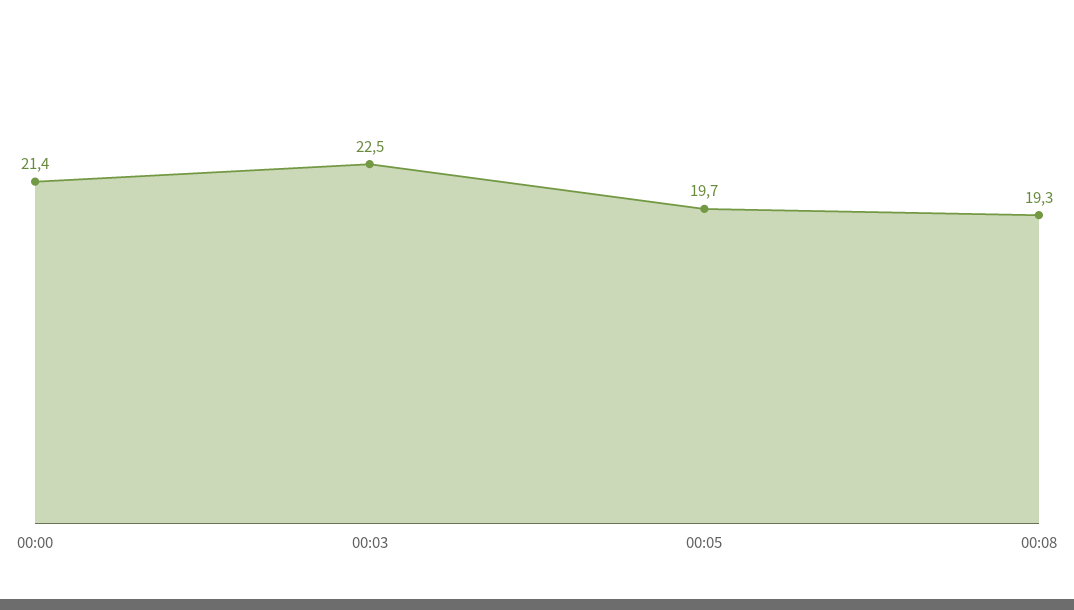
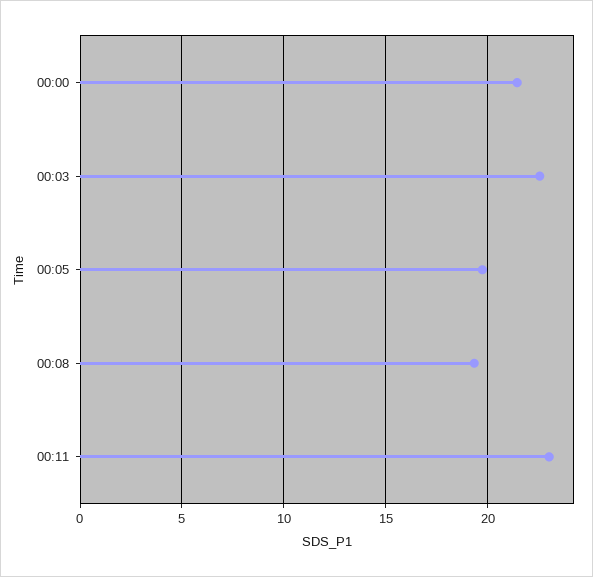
00:11: none -> 23

